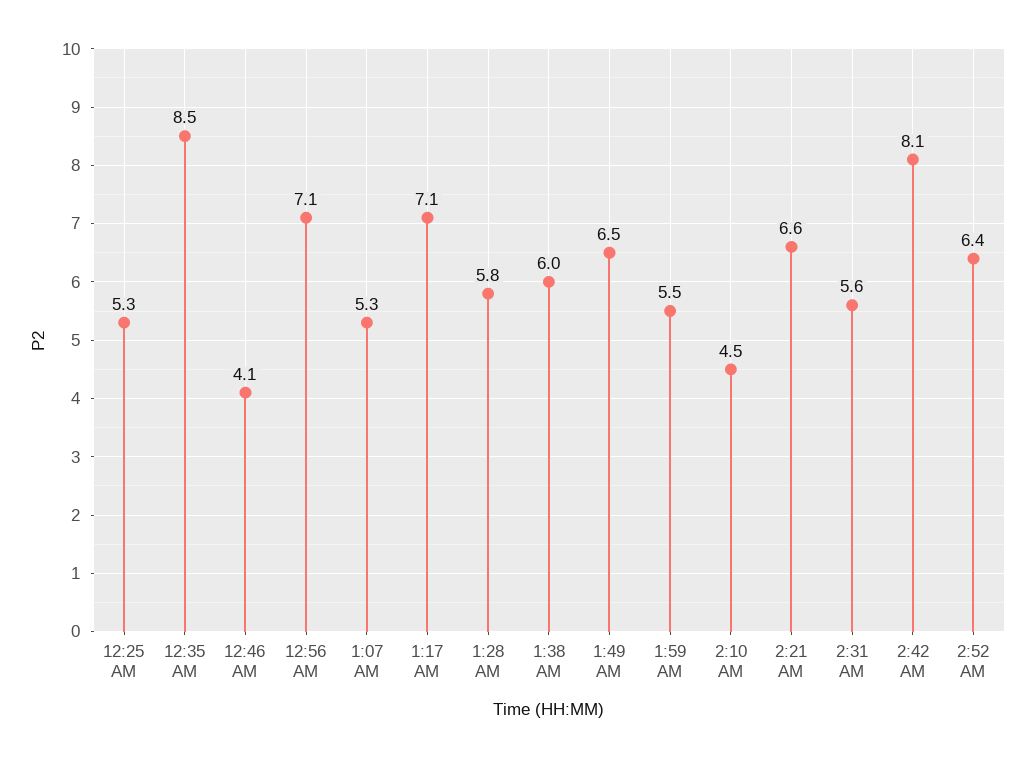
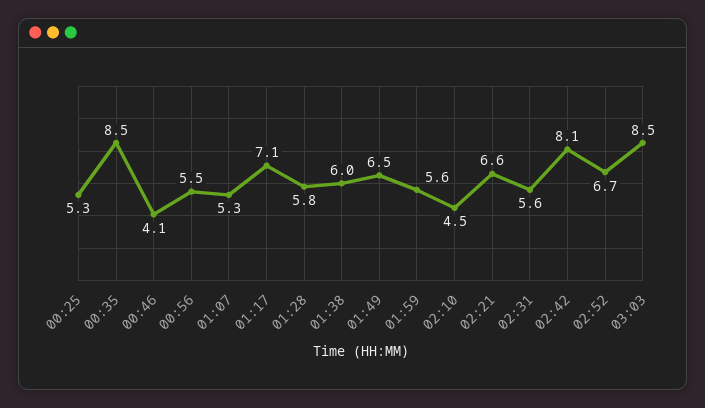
12:56 AM: 7.1 -> 5.5
1:59 AM: 5.5 -> 5.6
2:52 AM: 6.4 -> 6.7
03:03: none -> 8.5

